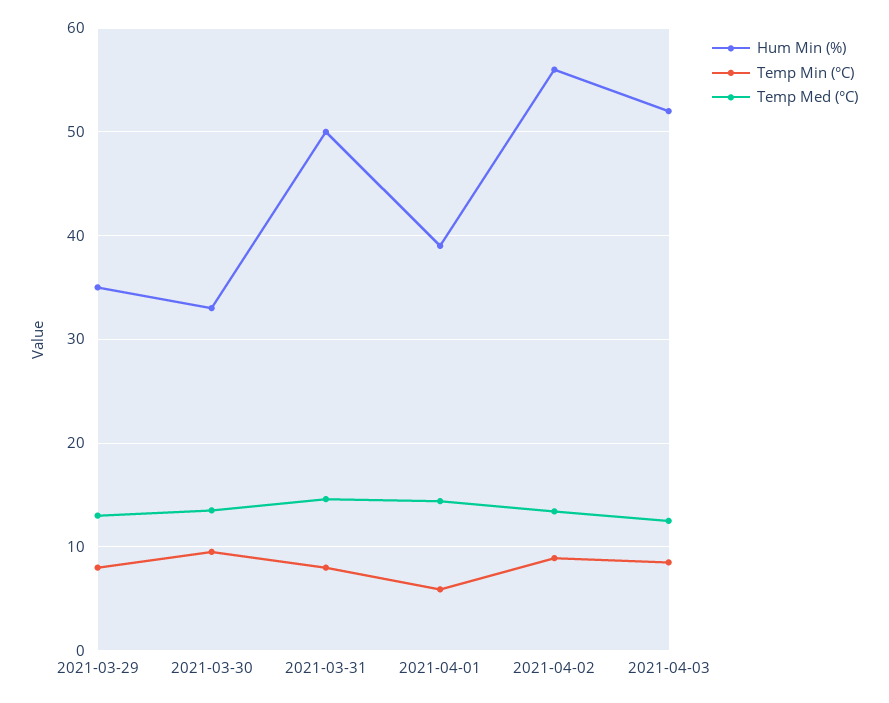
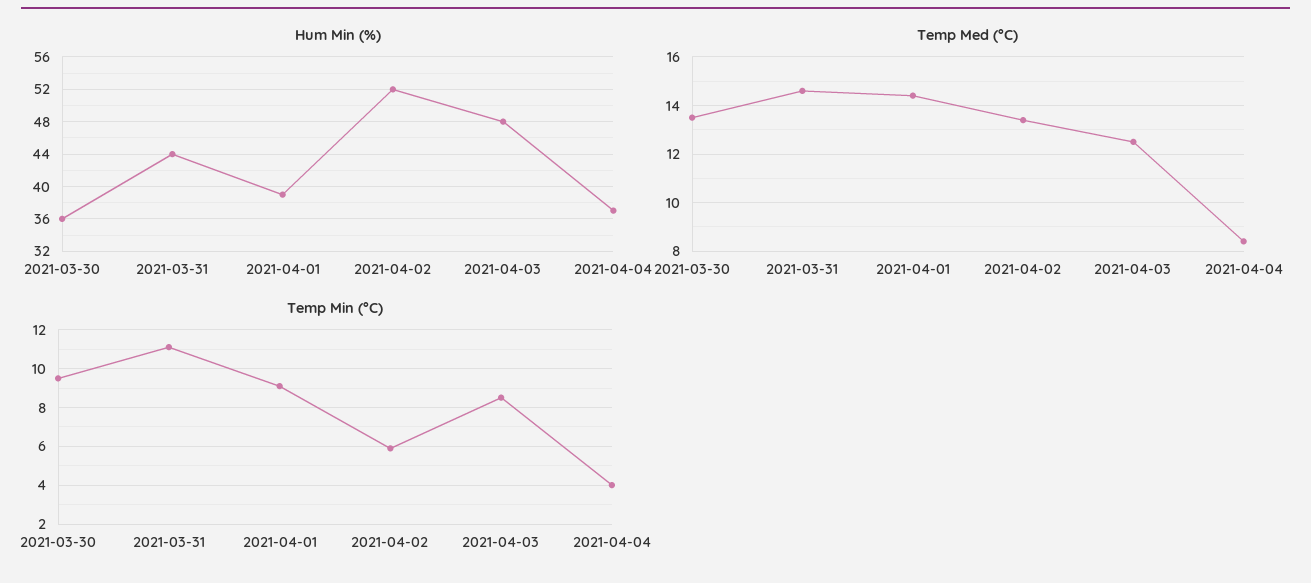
Hum Min (%), 2021-03-29: 35 -> none
Temp Min (°C), 2021-03-29: 8 -> none
Temp Med (°C), 2021-03-29: 13 -> none
Hum Min (%), 2021-03-30: 33 -> 36
Hum Min (%), 2021-03-31: 50 -> 44
Temp Min (°C), 2021-03-31: 8 -> 11
Temp Min (°C), 2021-04-01: 6 -> 9
Hum Min (%), 2021-04-02: 56 -> 52
Temp Min (°C), 2021-04-02: 9 -> 6
Hum Min (%), 2021-04-03: 52 -> 48
Hum Min (%), 2021-04-04: none -> 37
Temp Med (°C), 2021-04-04: none -> 8.5
Temp Min (°C), 2021-04-04: none -> 4

